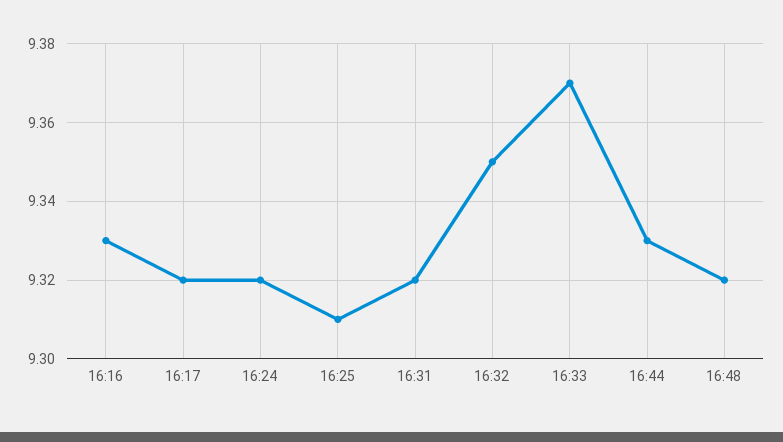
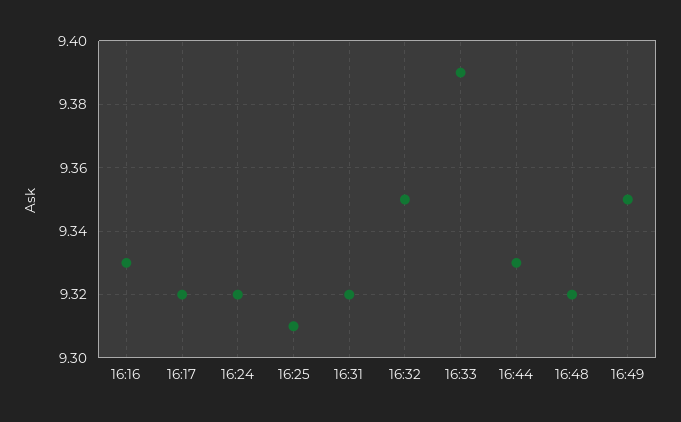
16:33: 9.37 -> 9.39
16:49: none -> 9.35

